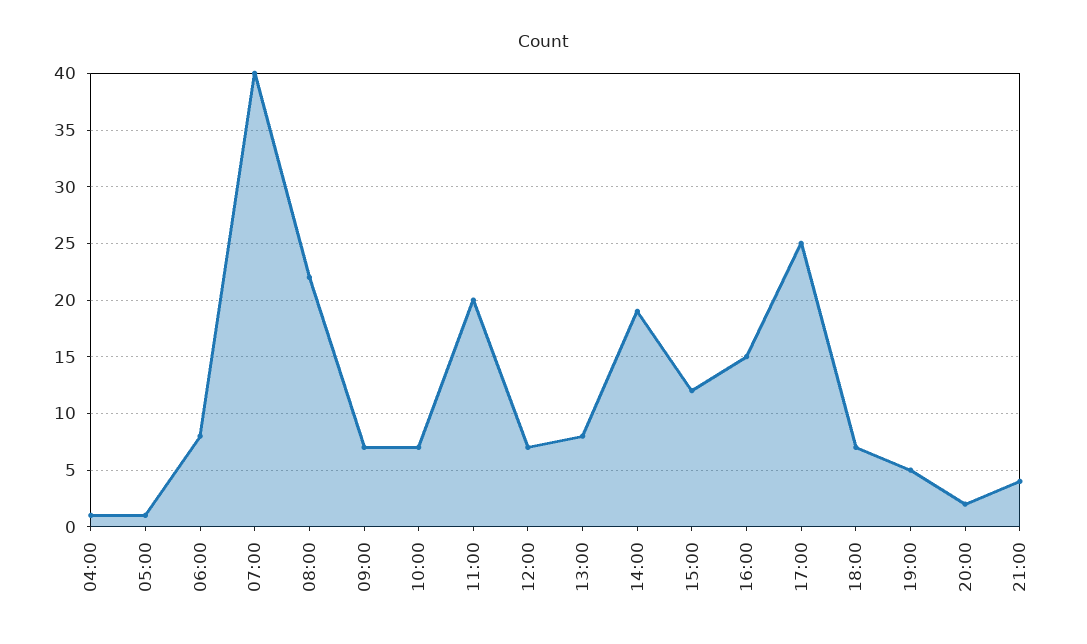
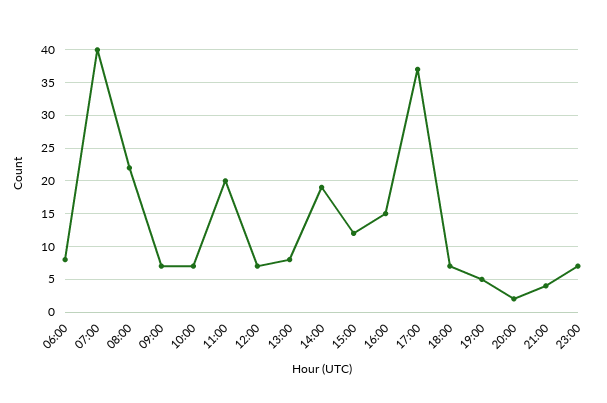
04:00: 1 -> none
05:00: 1 -> none
17:00: 25 -> 37
23:00: none -> 7

